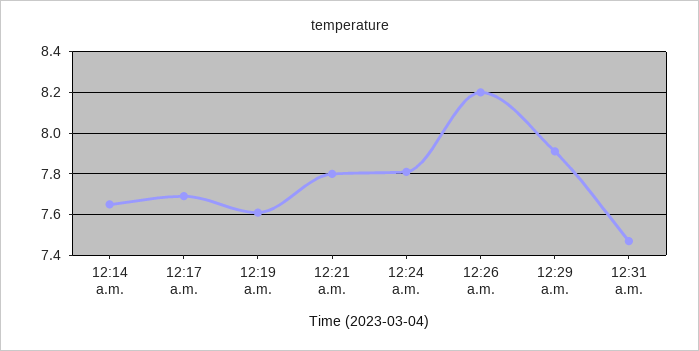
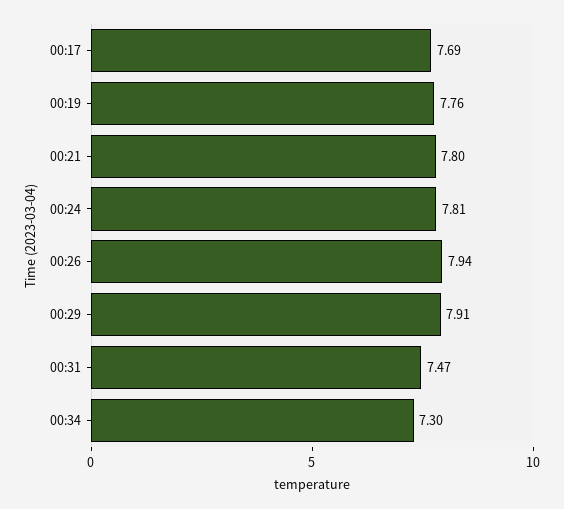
12:14 a.m.: 7.65 -> none
12:19 a.m.: 7.6 -> 7.76
12:26 a.m.: 8.2 -> 7.94
00:34: none -> 7.3

